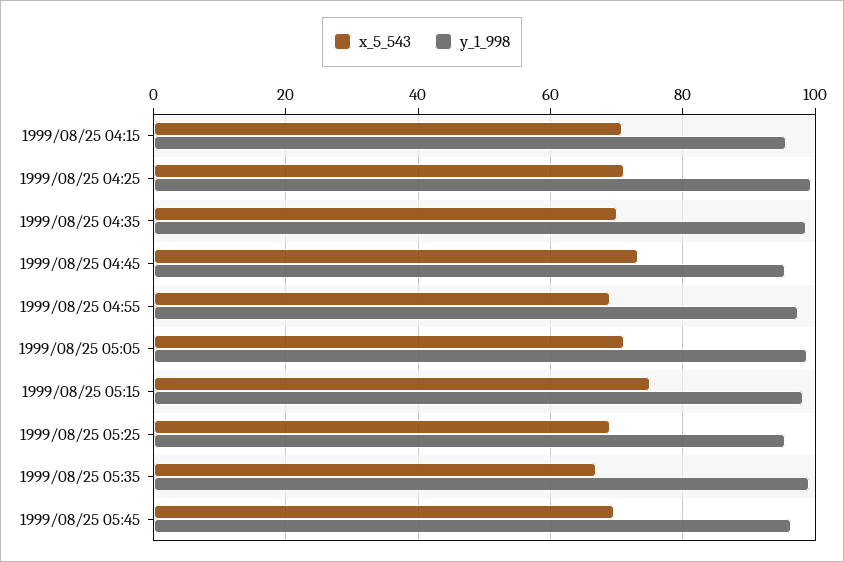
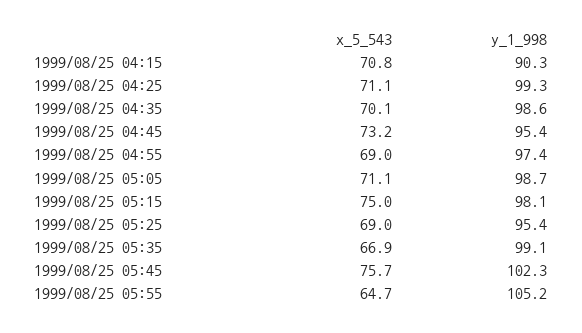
y_1_998, 1999/08/25 04:15: 96 -> 90.3
x_5_543, 1999/08/25 05:45: 70 -> 75.7
y_1_998, 1999/08/25 05:45: 96 -> 102.3
x_5_543, 1999/08/25 05:55: none -> 64.7
y_1_998, 1999/08/25 05:55: none -> 105.2

